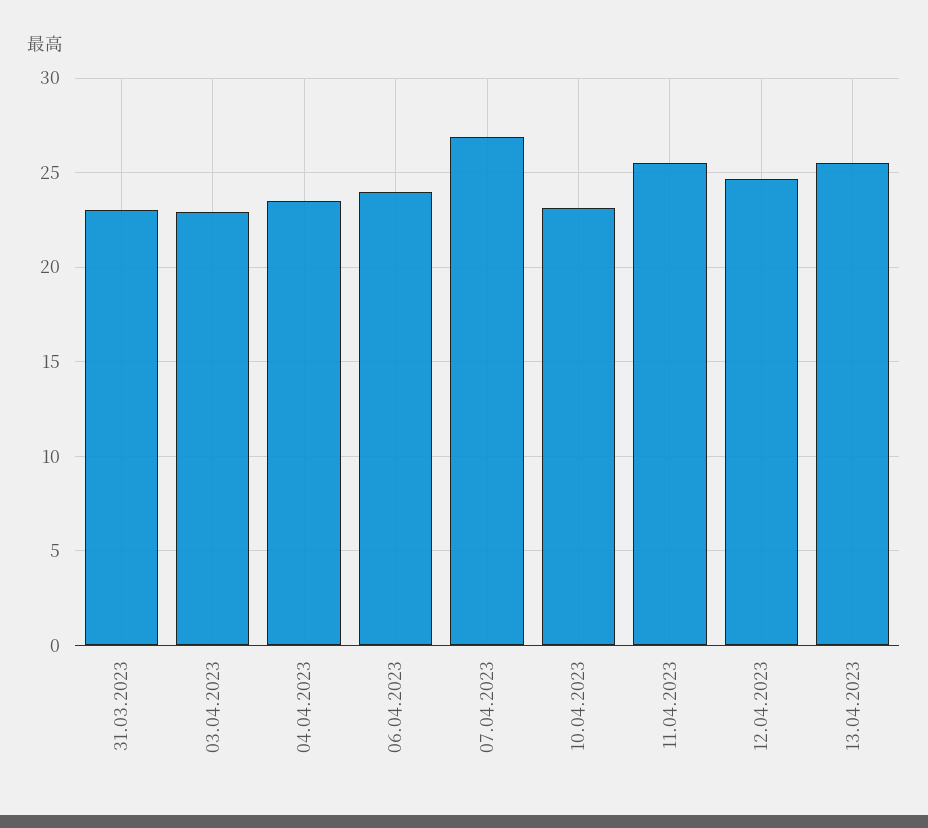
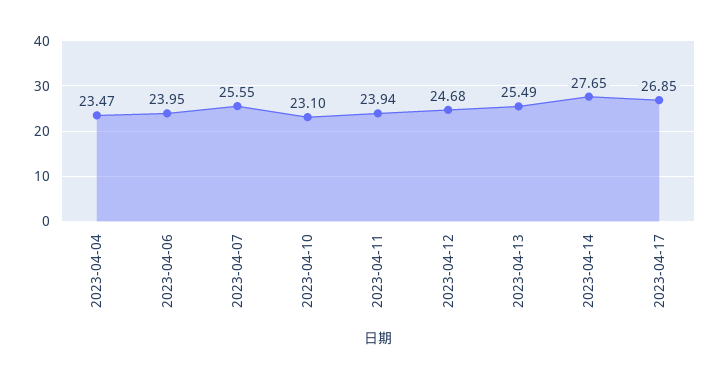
31.03.2023: 23 -> none
03.04.2023: 23 -> none
07.04.2023: 27 -> 25.55
11.04.2023: 25.5 -> 23.94
2023-04-14: none -> 27.65
2023-04-17: none -> 26.85

